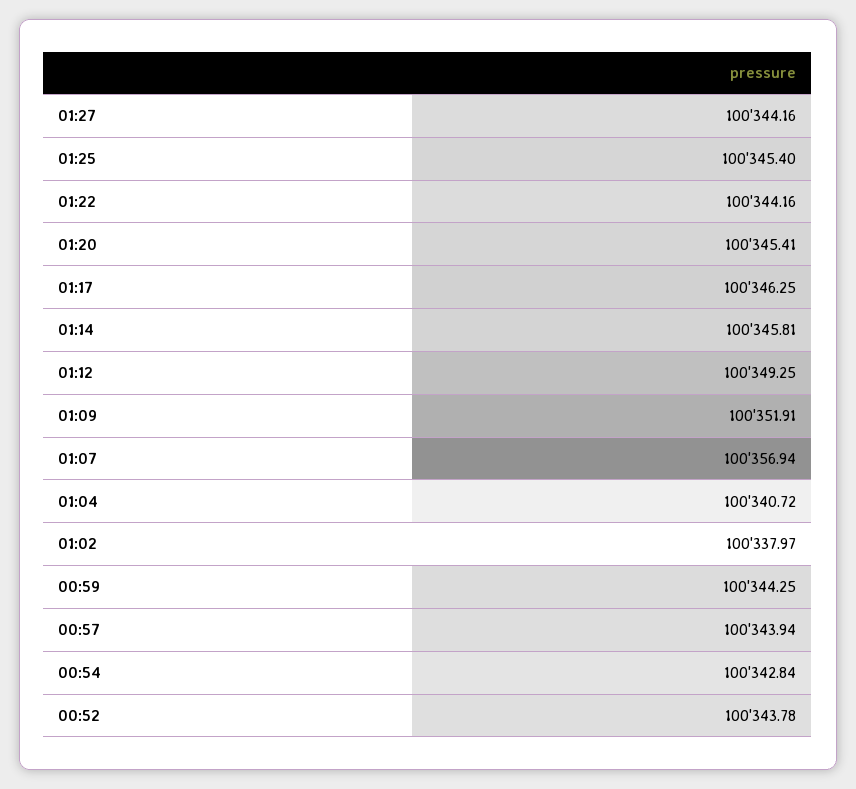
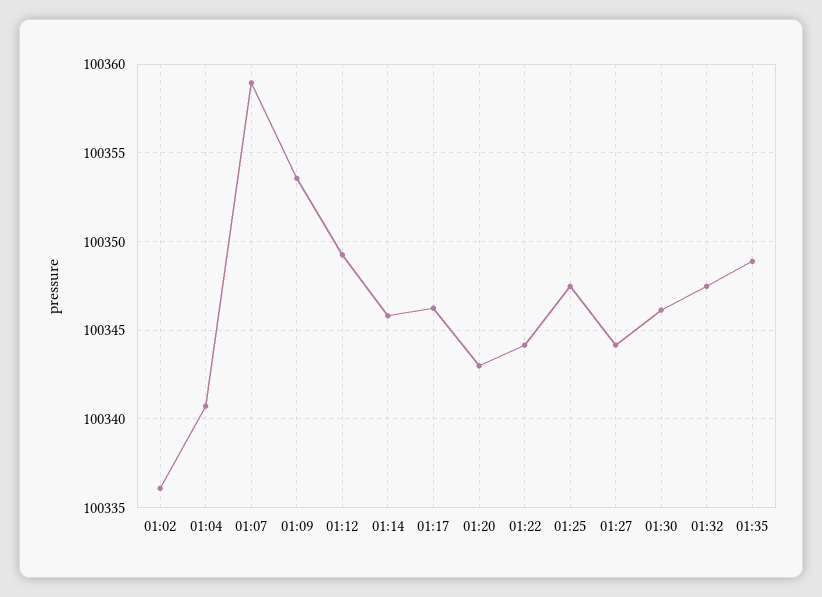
01:25: 100345.4 -> 100347.5
01:20: 100345.41 -> 100343
01:09: 100351.91 -> 100353.5
01:07: 100356.94 -> 100359
01:02: 100337.97 -> 100336
00:59: 100344.25 -> none
00:57: 100343.94 -> none
00:54: 100342.84 -> none
00:52: 100343.78 -> none
01:30: none -> 100346
01:32: none -> 100347.5
01:35: none -> 100349

